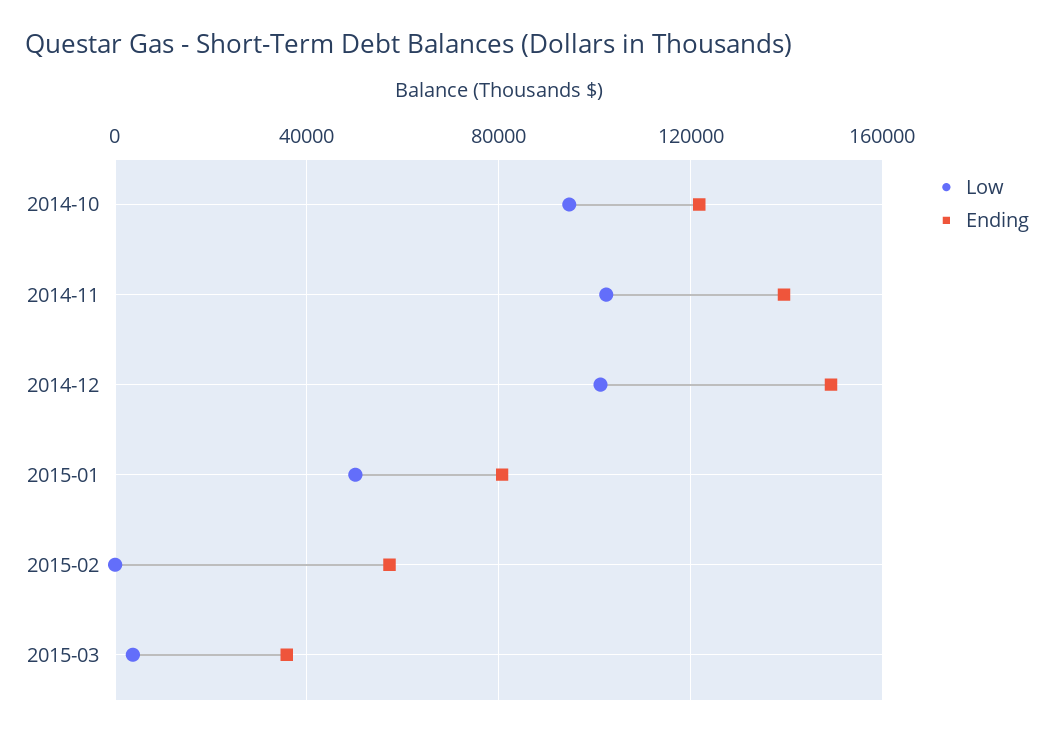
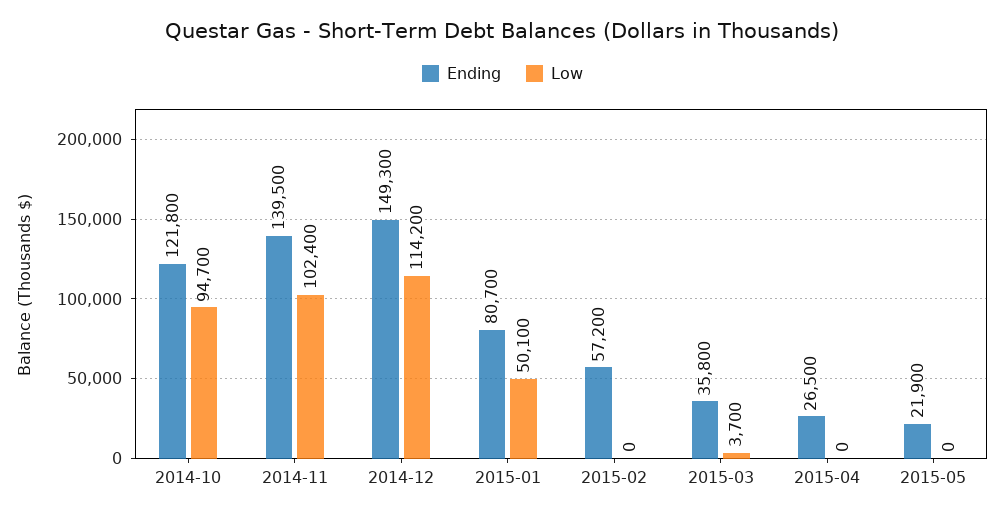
Low, 2014-12: 100000 -> 114200
Ending, 2015-04: none -> 26500
Low, 2015-04: none -> 0
Ending, 2015-05: none -> 21900
Low, 2015-05: none -> 0

